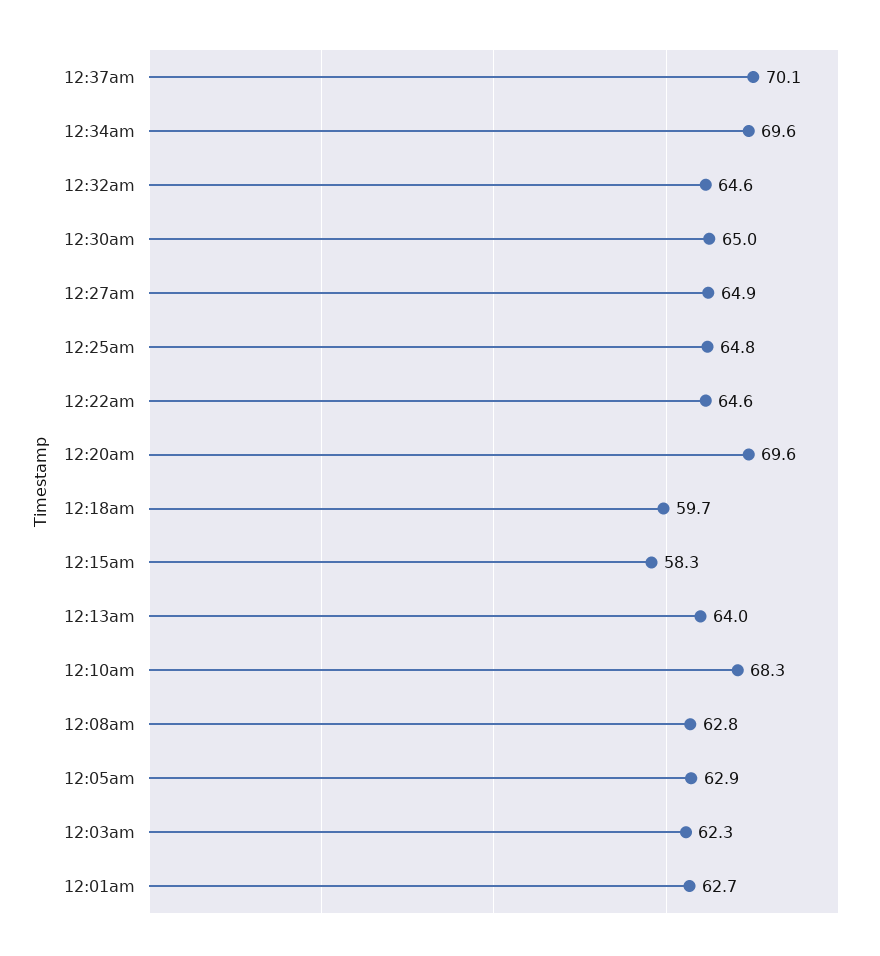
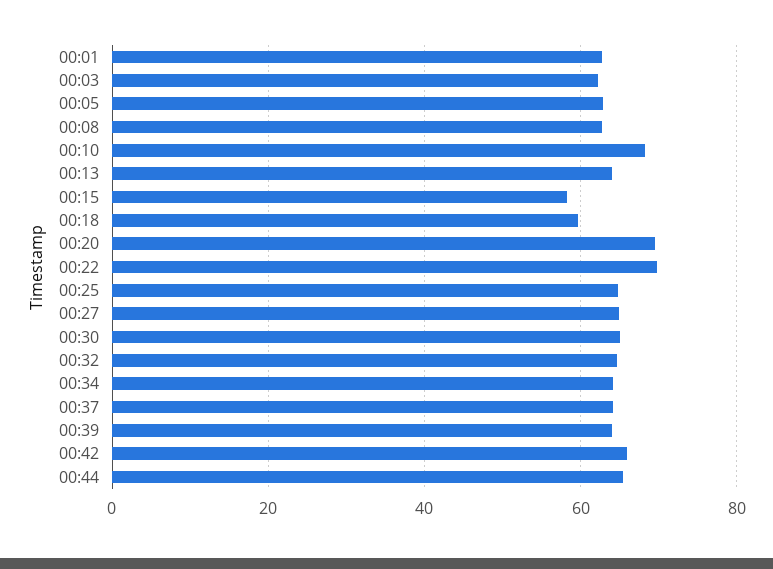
12:37am: 70.1 -> 64
12:34am: 69.6 -> 64
12:22am: 64.6 -> 70
00:39: none -> 64
00:42: none -> 66
00:44: none -> 66

